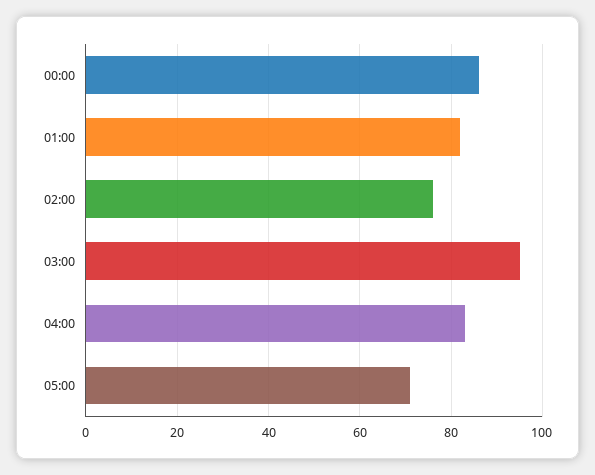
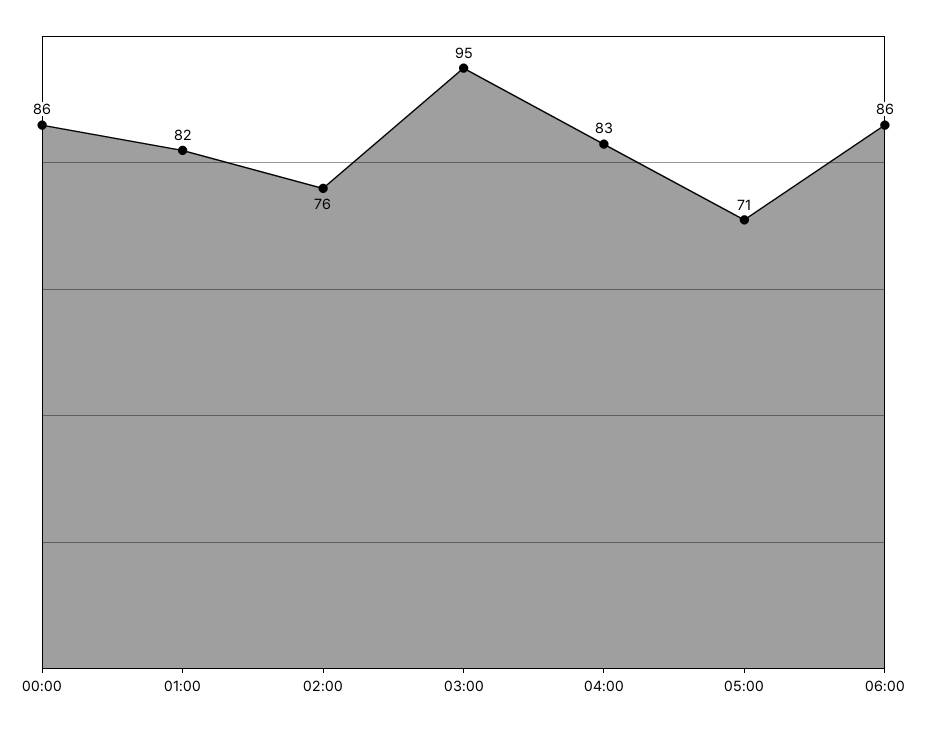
06:00: none -> 86

